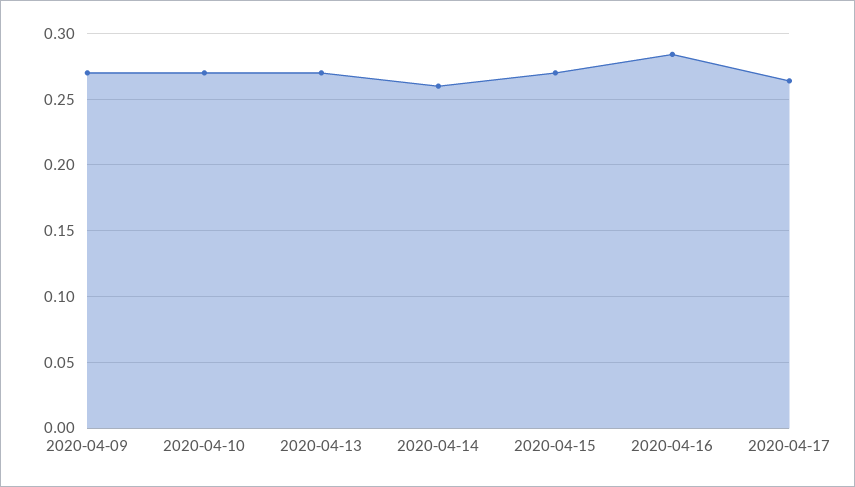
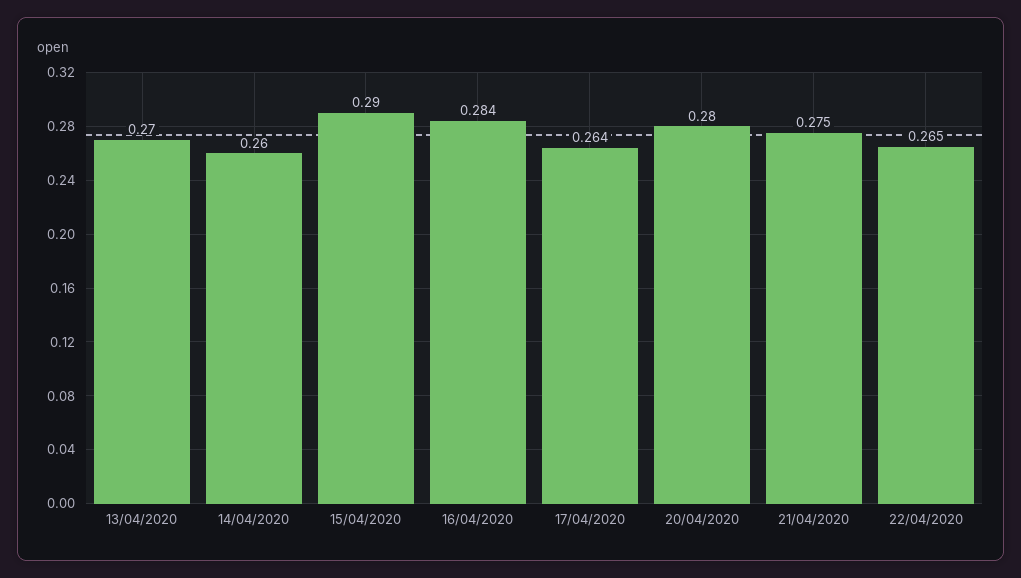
2020-04-09: 0.27 -> none
2020-04-10: 0.27 -> none
2020-04-15: 0.27 -> 0.29
20/04/2020: none -> 0.28
21/04/2020: none -> 0.275
22/04/2020: none -> 0.265

